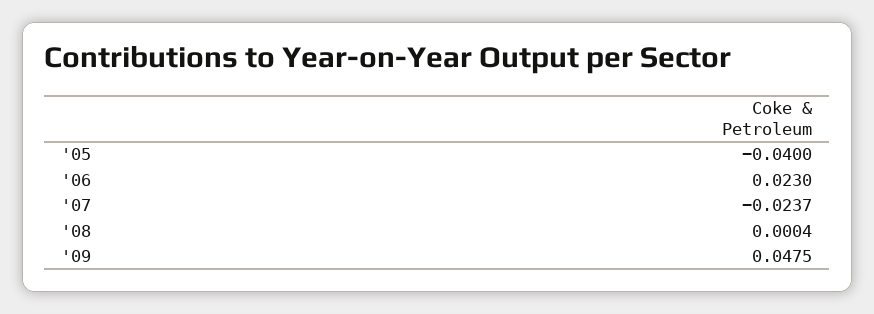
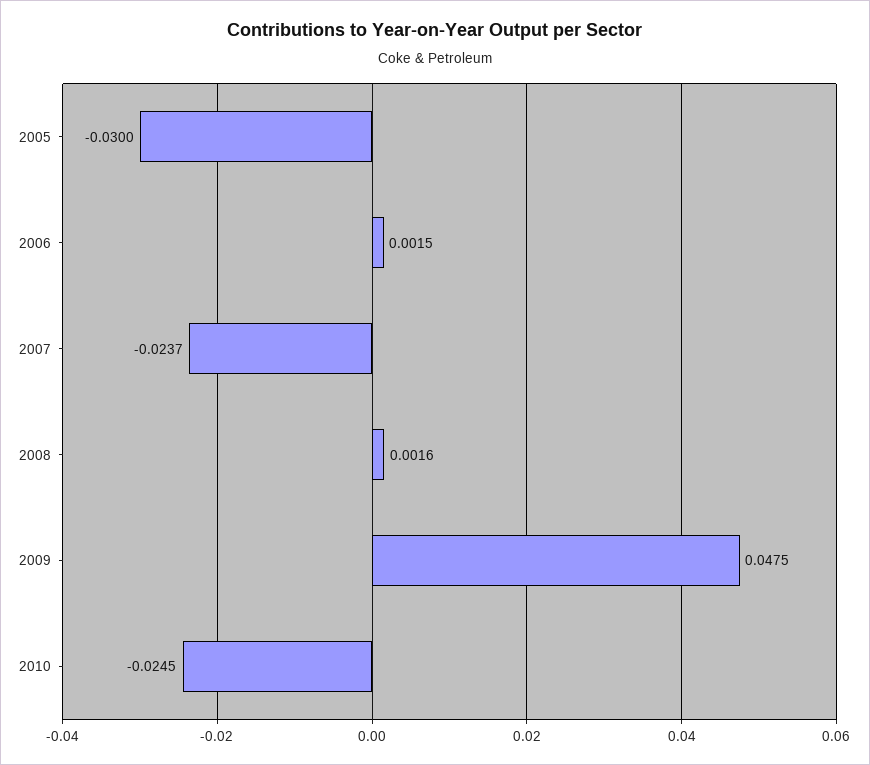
'05: -0.04 -> -0.03
'06: 0.023 -> 0.0015
'08: 0.0004 -> 0.0016
2010: none -> -0.0245

